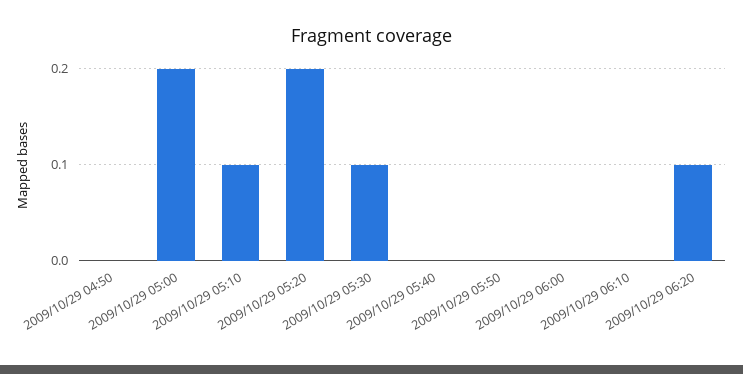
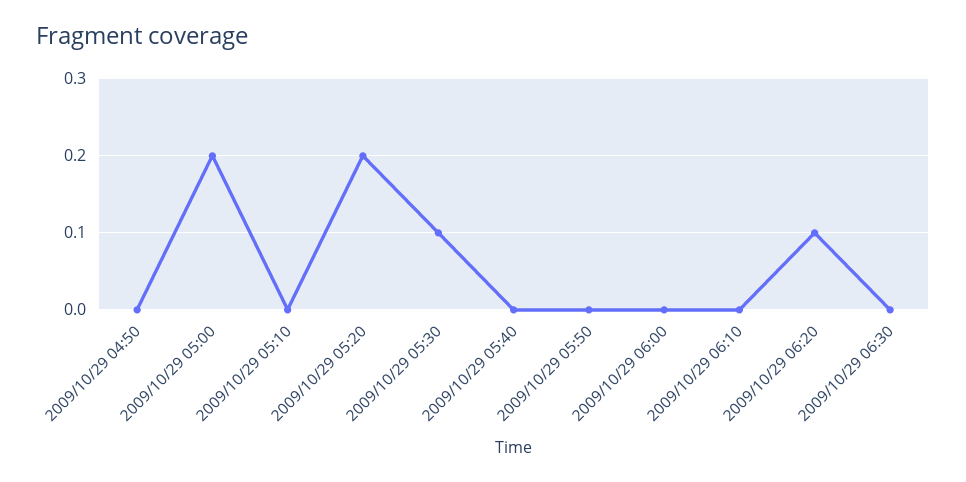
2009/10/29 05:10: 0.1 -> 0
2009/10/29 06:30: none -> 0

